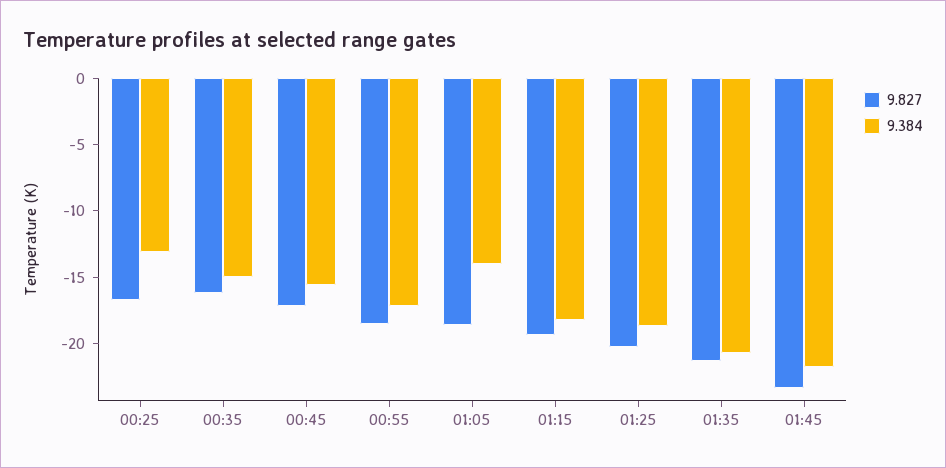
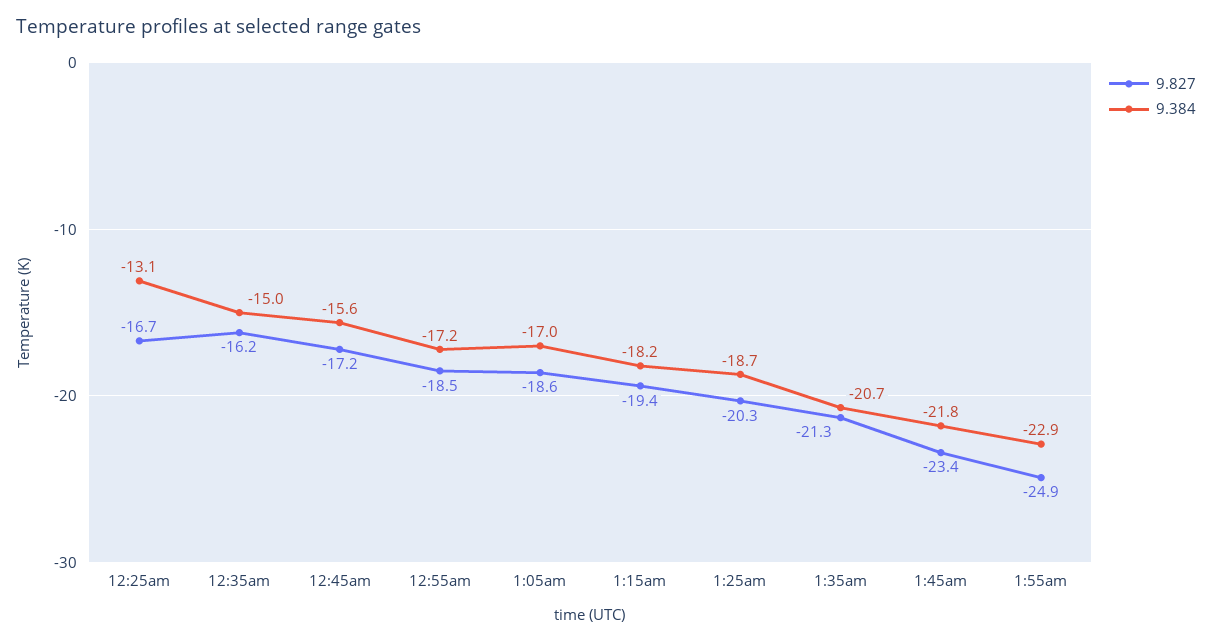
9.384, 01:05: -14 -> -17
9.827, 1:55am: none -> -24.9
9.384, 1:55am: none -> -22.9

